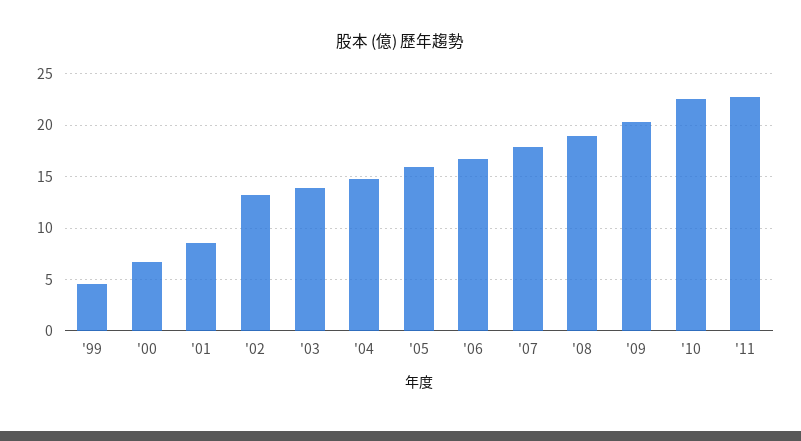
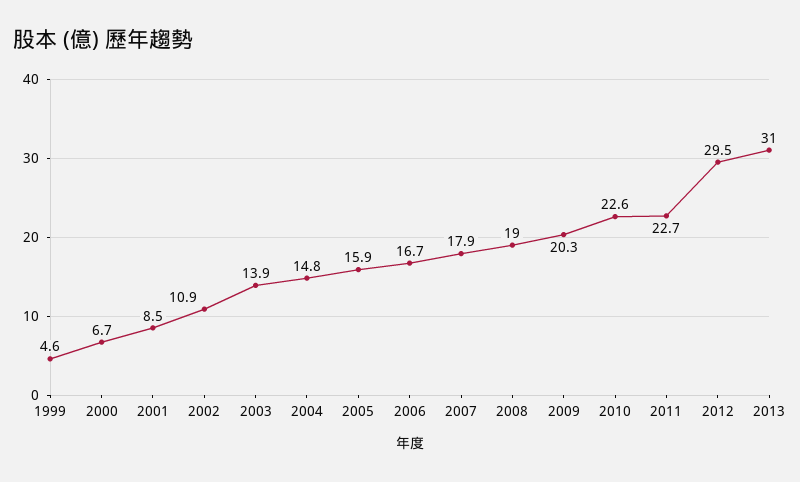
'02: 13 -> 10.9
2012: none -> 29.5
2013: none -> 31

